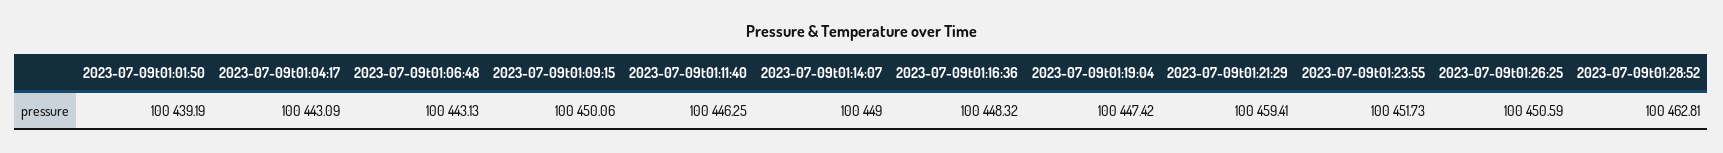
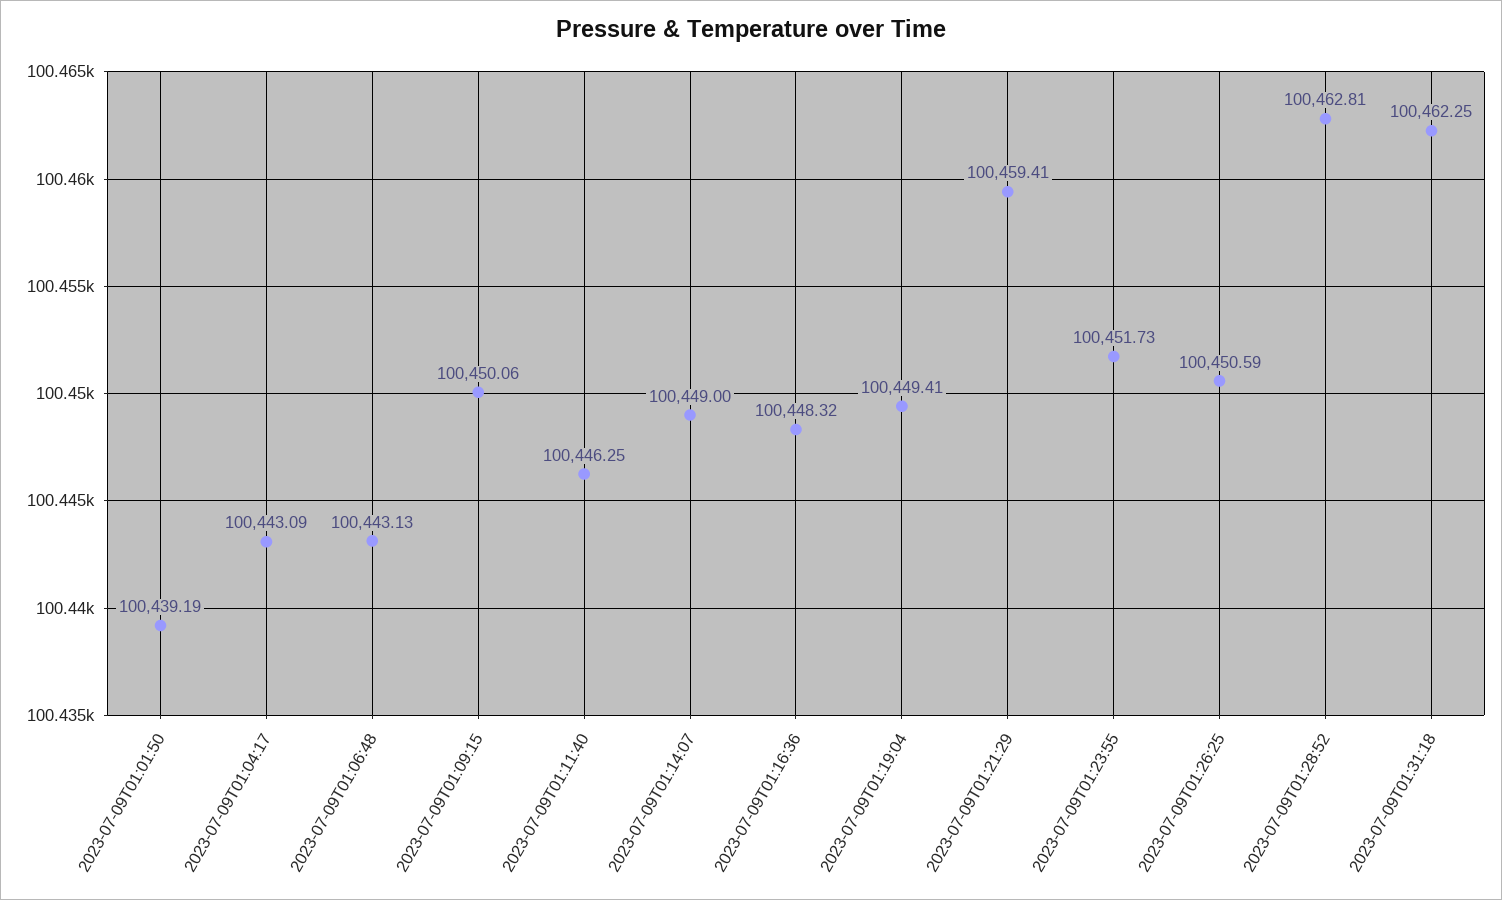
2023-07-09t01:19:04: 100447.42 -> 100449.41
2023-07-09T01:31:18: none -> 100462.25

